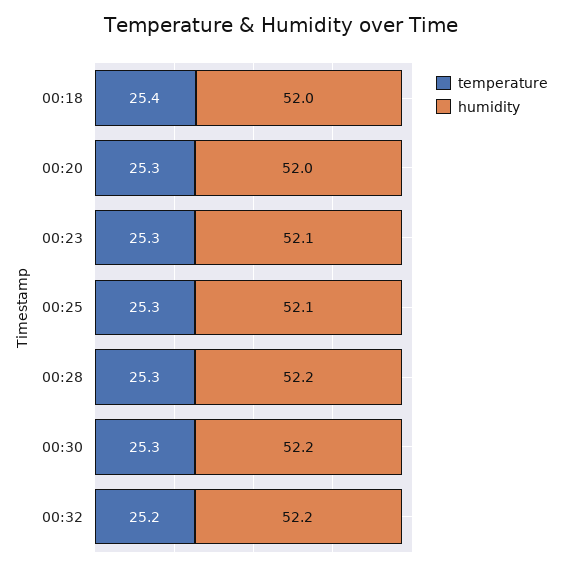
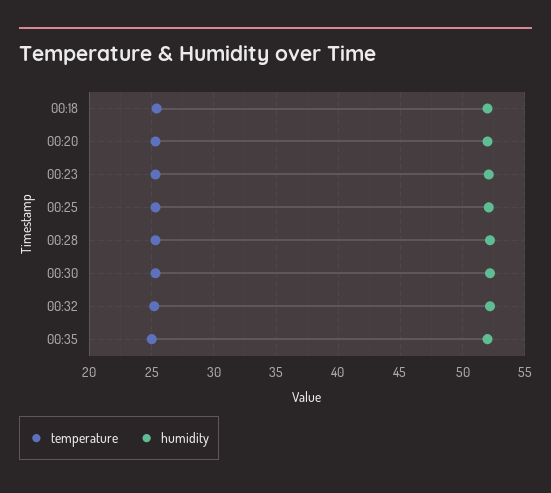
temperature, 00:35: none -> 25
humidity, 00:35: none -> 52

